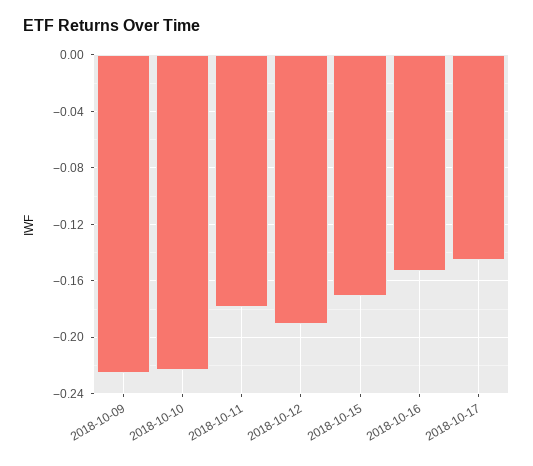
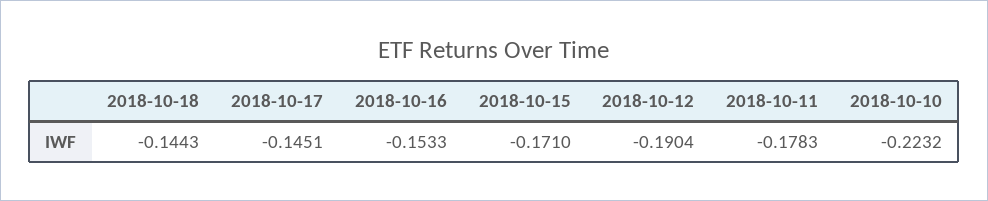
2018-10-09: -0.225 -> none
2018-10-18: none -> -0.1443

